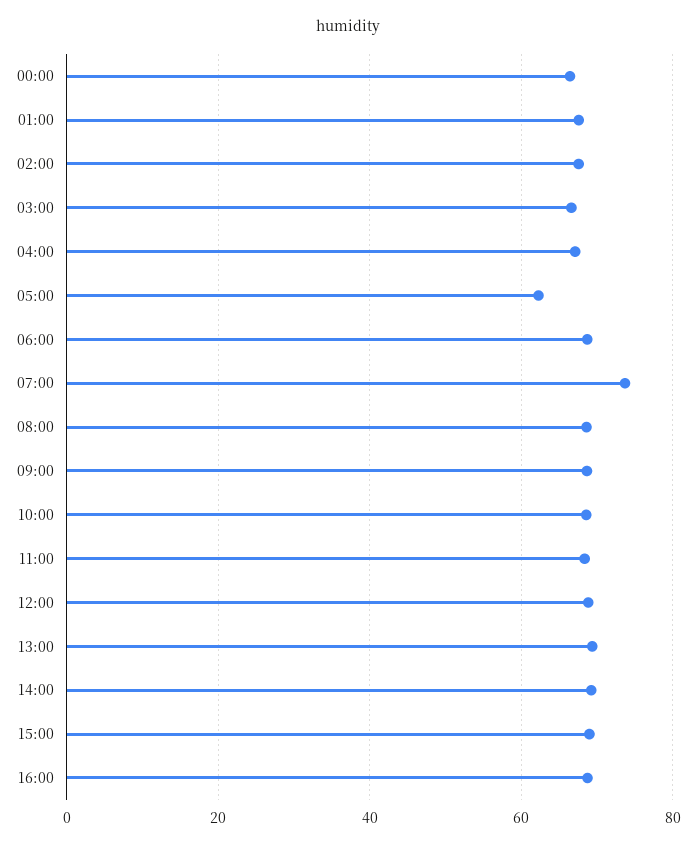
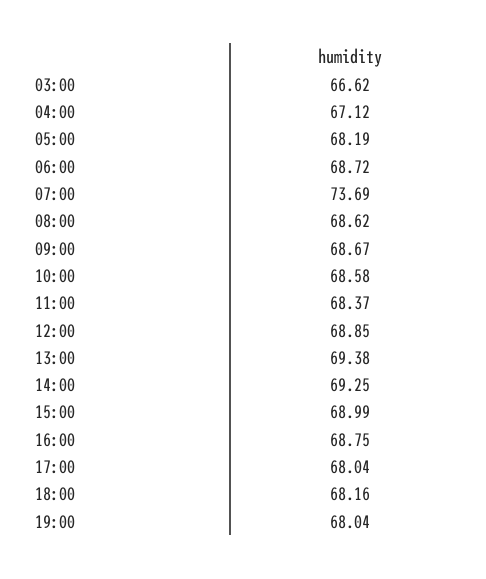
00:00: 66 -> none
01:00: 68 -> none
02:00: 68 -> none
05:00: 62 -> 68.19
17:00: none -> 68.04
18:00: none -> 68.16
19:00: none -> 68.04

